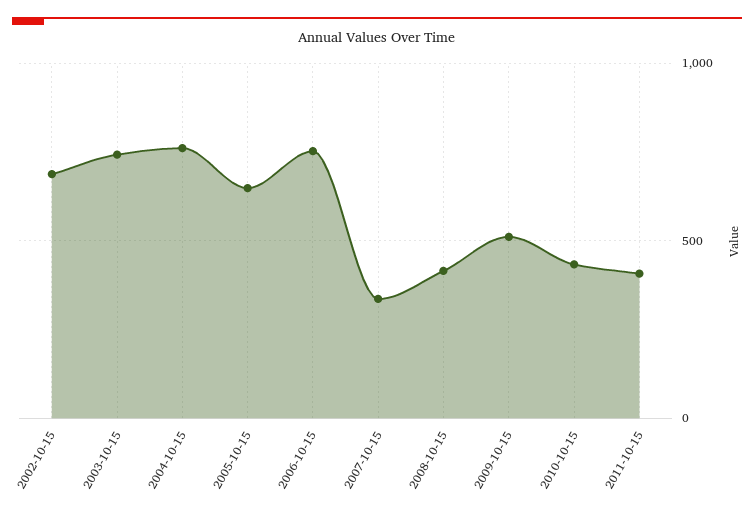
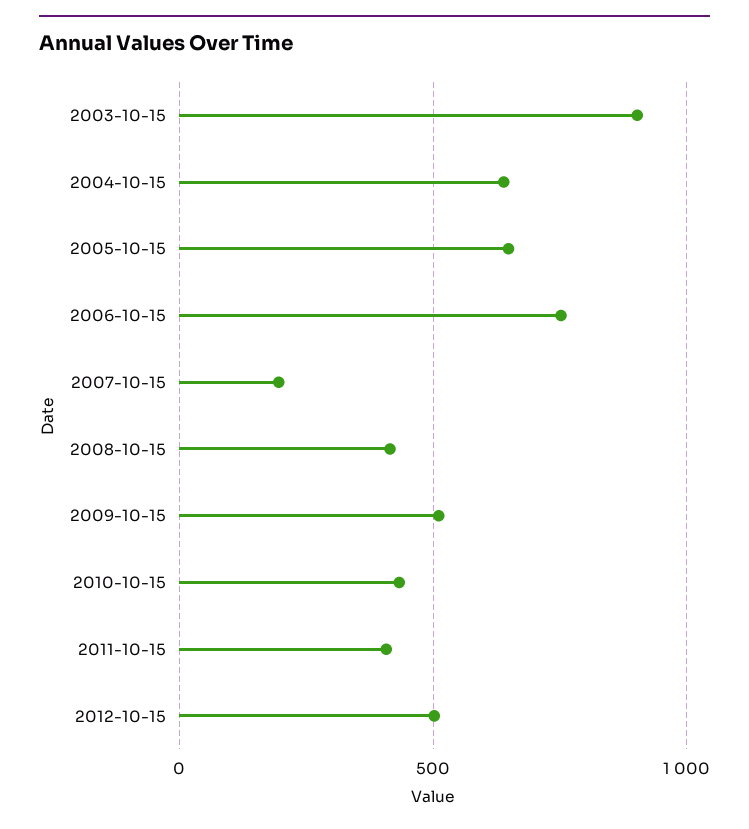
2002-10-15: 700 -> none
2003-10-15: 750 -> 900
2004-10-15: 750 -> 650
2007-10-15: 350 -> 200
2012-10-15: none -> 500

